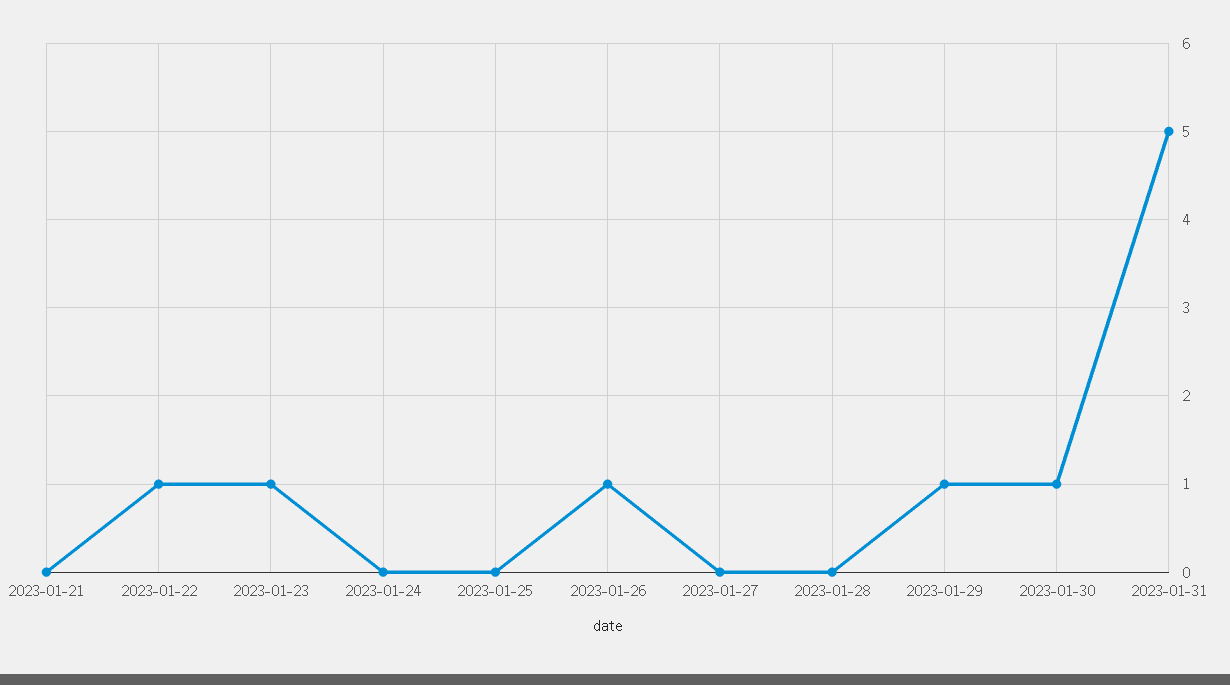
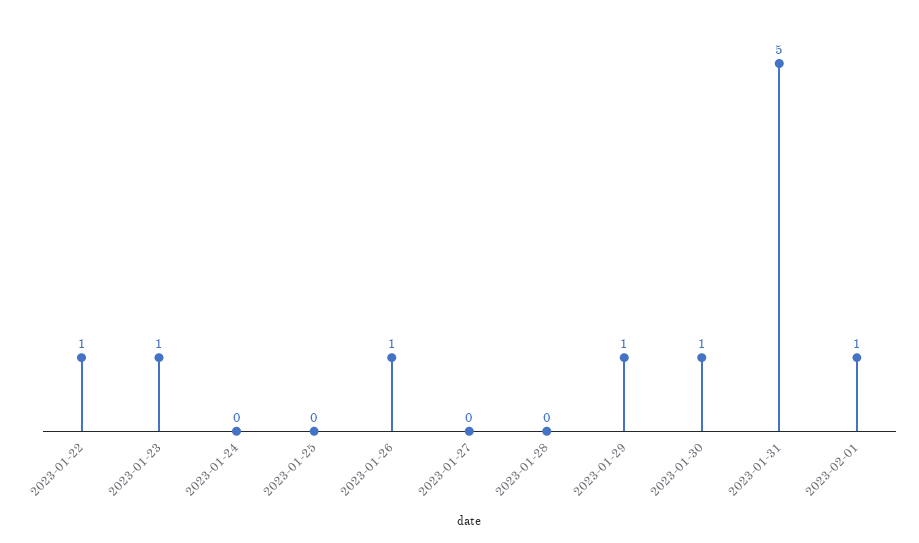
2023-01-21: 0 -> none
2023-02-01: none -> 1

